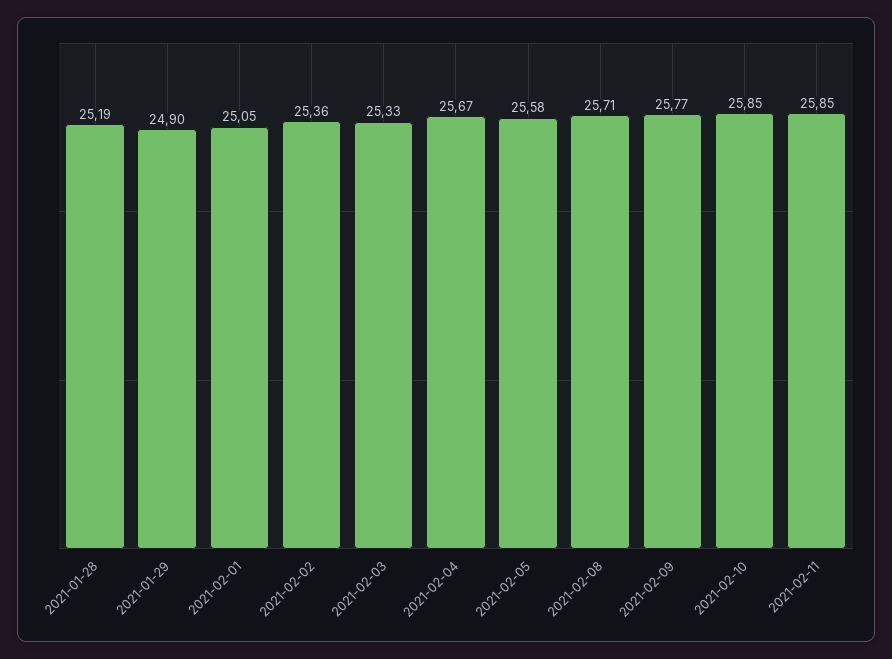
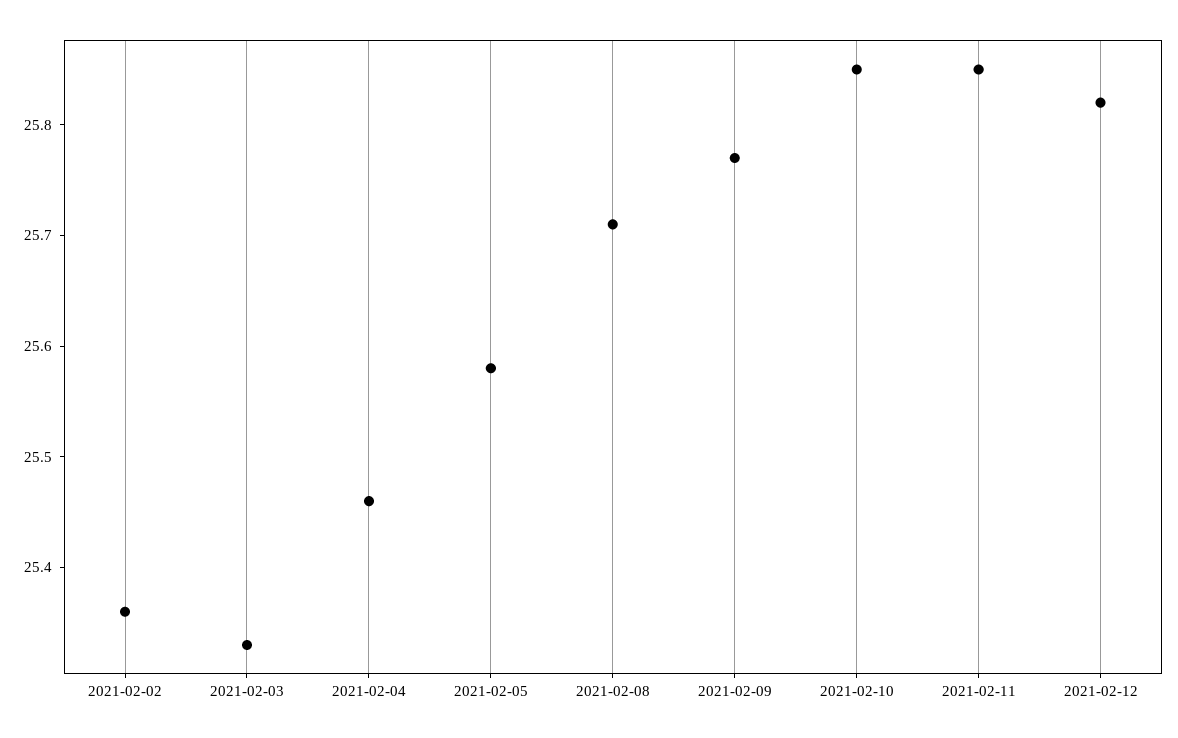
2021-01-28: 25.19 -> none
2021-01-29: 24.9 -> none
2021-02-01: 25.05 -> none
2021-02-04: 25.67 -> 25.46
2021-02-12: none -> 25.82

